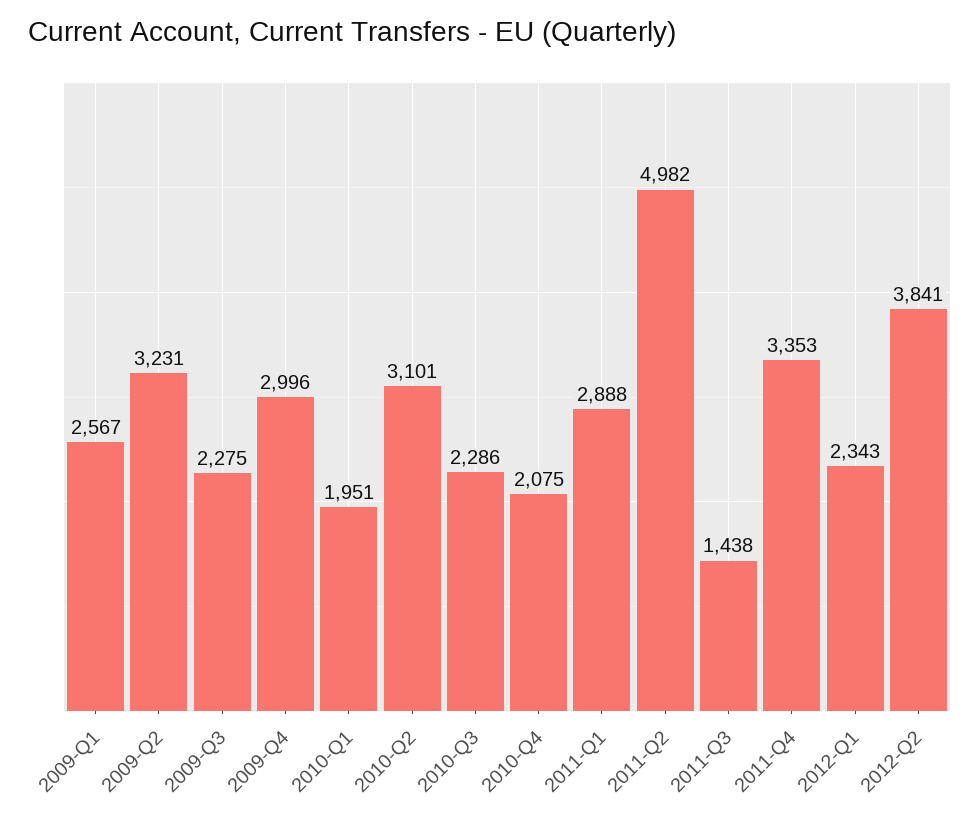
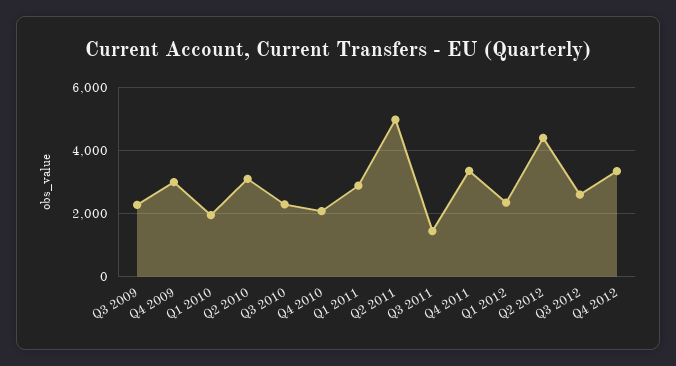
2009-Q1: 2567 -> none
2009-Q2: 3231 -> none
2012-Q2: 3841 -> 4400
Q3 2012: none -> 2600
Q4 2012: none -> 3400

